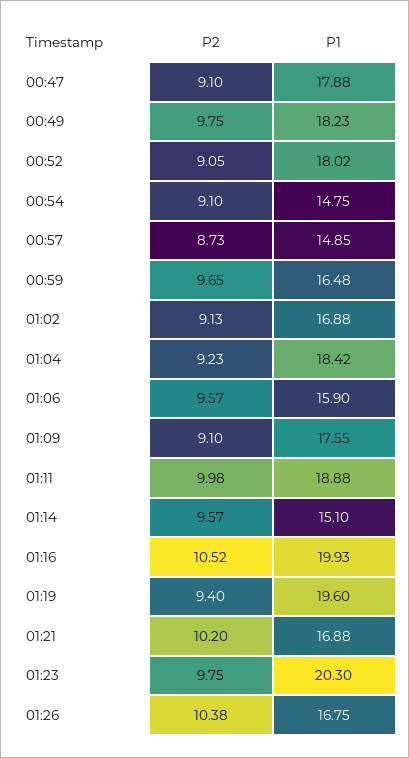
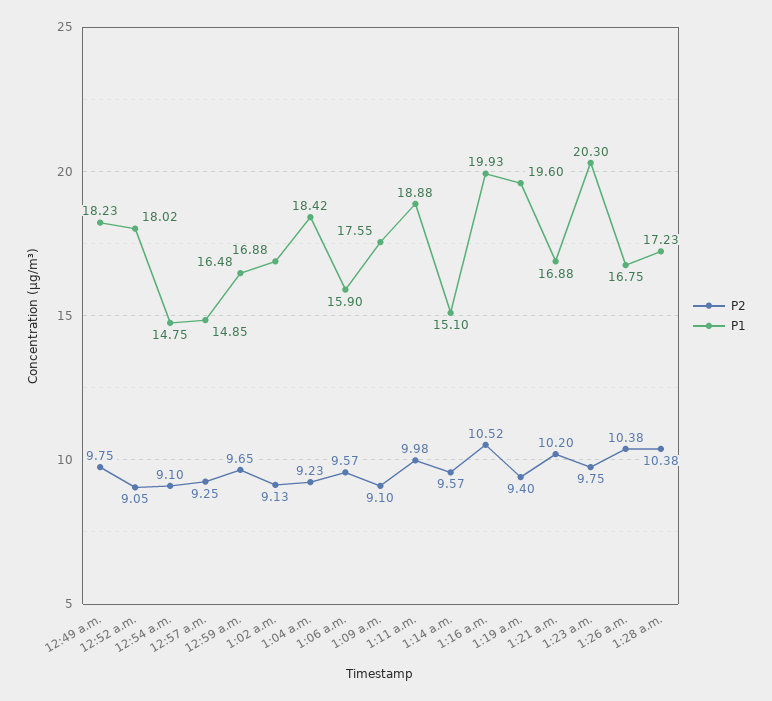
P2, 00:47: 9.1 -> none
P1, 00:47: 17.88 -> none
P2, 00:57: 8.73 -> 9.25
P2, 1:28 a.m.: none -> 10.38
P1, 1:28 a.m.: none -> 17.23

